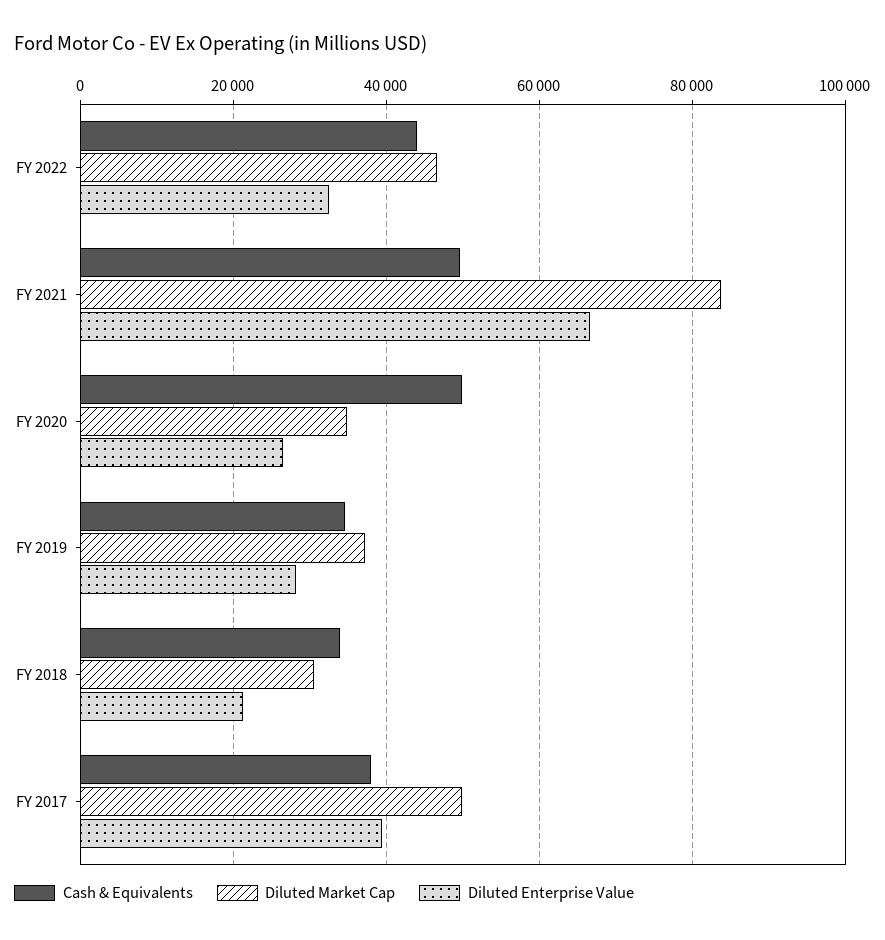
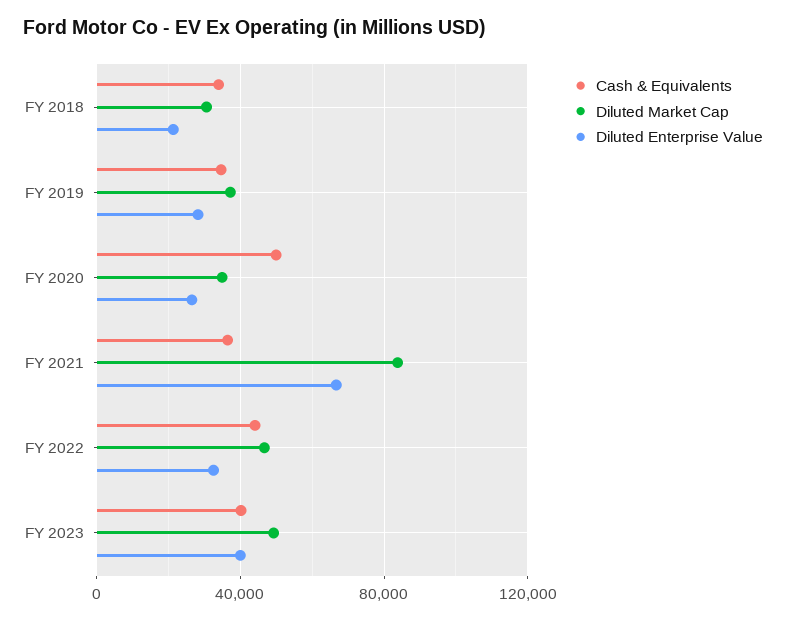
Cash & Equivalents, FY 2021: 50000 -> 35000
Cash & Equivalents, FY 2017: 38000 -> none
Diluted Market Cap, FY 2017: 50000 -> none
Diluted Enterprise Value, FY 2017: 40000 -> none
Cash & Equivalents, FY 2023: none -> 40000
Diluted Market Cap, FY 2023: none -> 50000
Diluted Enterprise Value, FY 2023: none -> 40000

